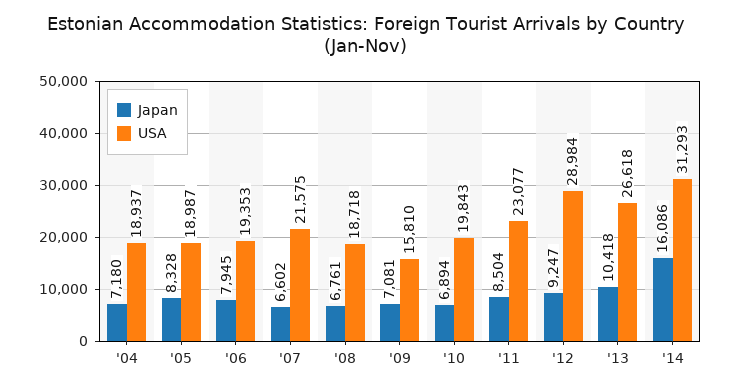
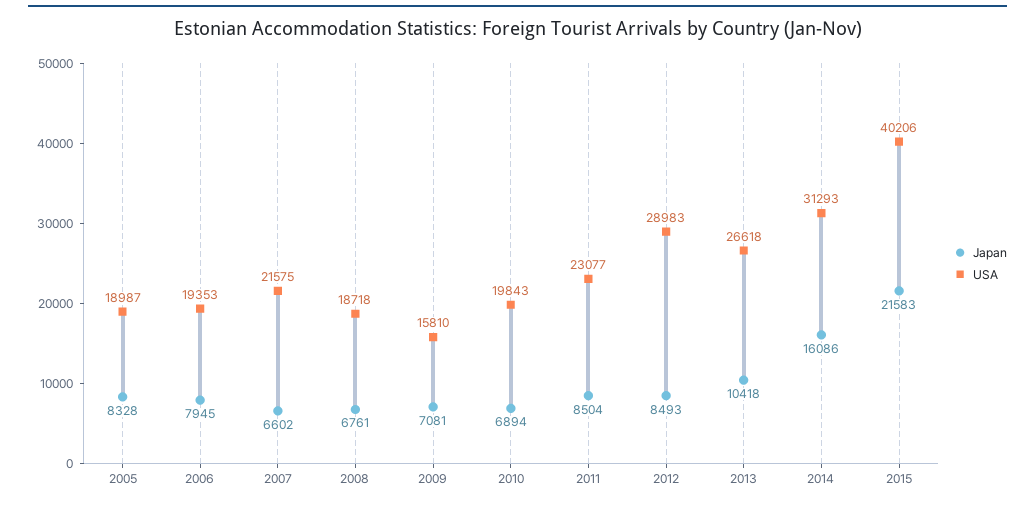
Japan, '04: 7180 -> none
USA, '04: 18937 -> none
Japan, '12: 9247 -> 8493
USA, '12: 28984 -> 28983
Japan, 2015: none -> 21583
USA, 2015: none -> 40206

